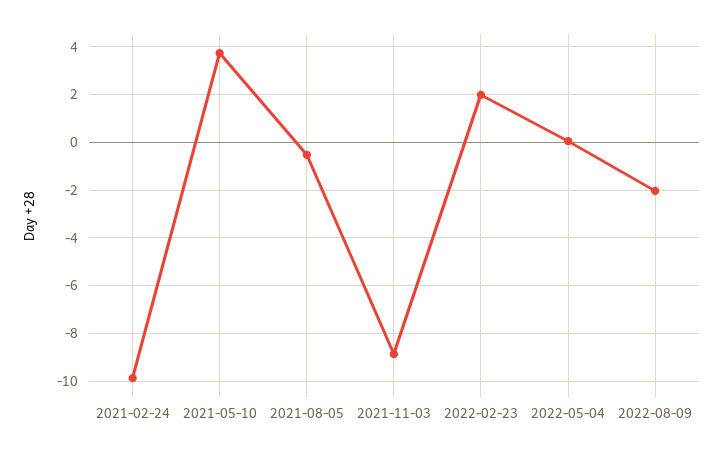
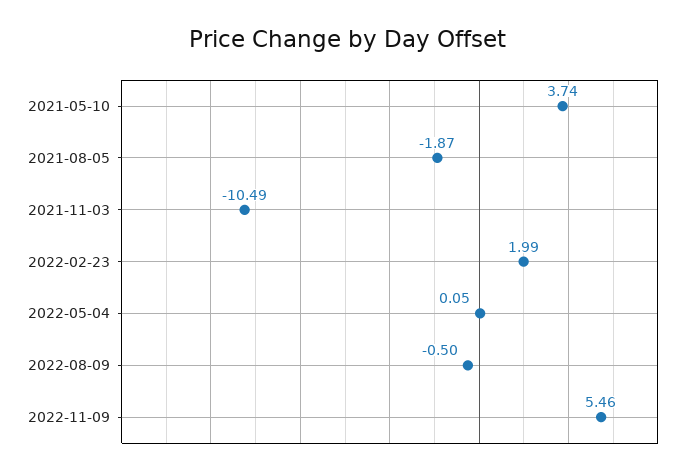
2021-02-24: -10 -> none
2021-08-05: -0.5 -> -1.87
2021-11-03: -9 -> -10.49
2022-08-09: -2 -> -0.5
2022-11-09: none -> 5.46

